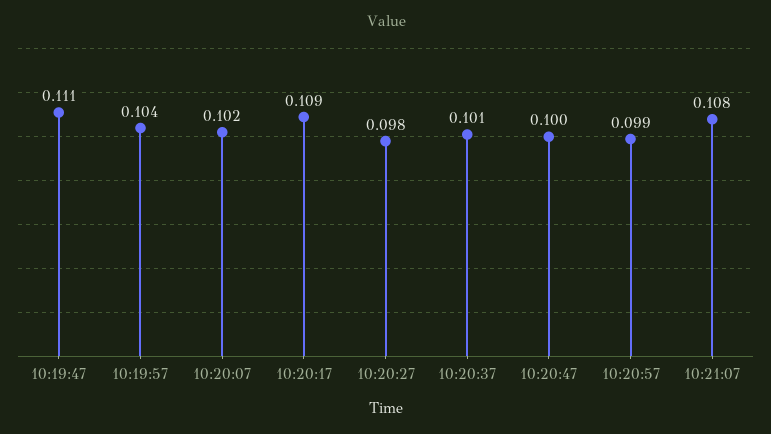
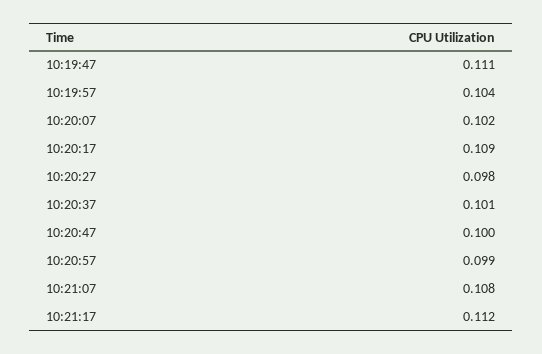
10:21:17: none -> 0.112

